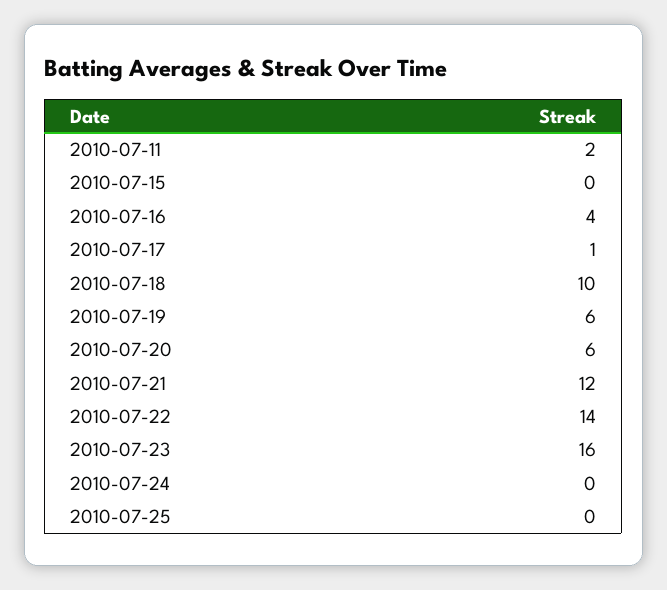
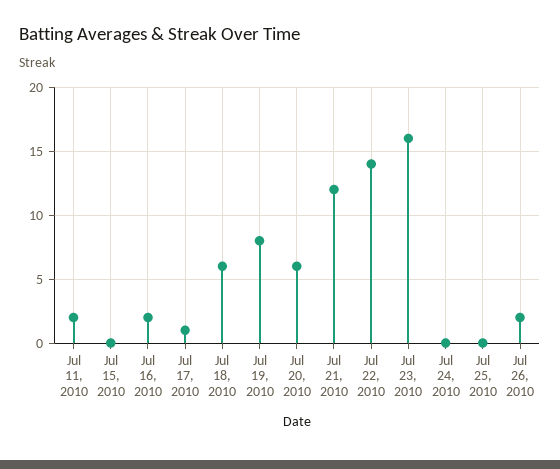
2010-07-16: 4 -> 2
2010-07-18: 10 -> 6
2010-07-19: 6 -> 8
Jul 26, 2010: none -> 2

